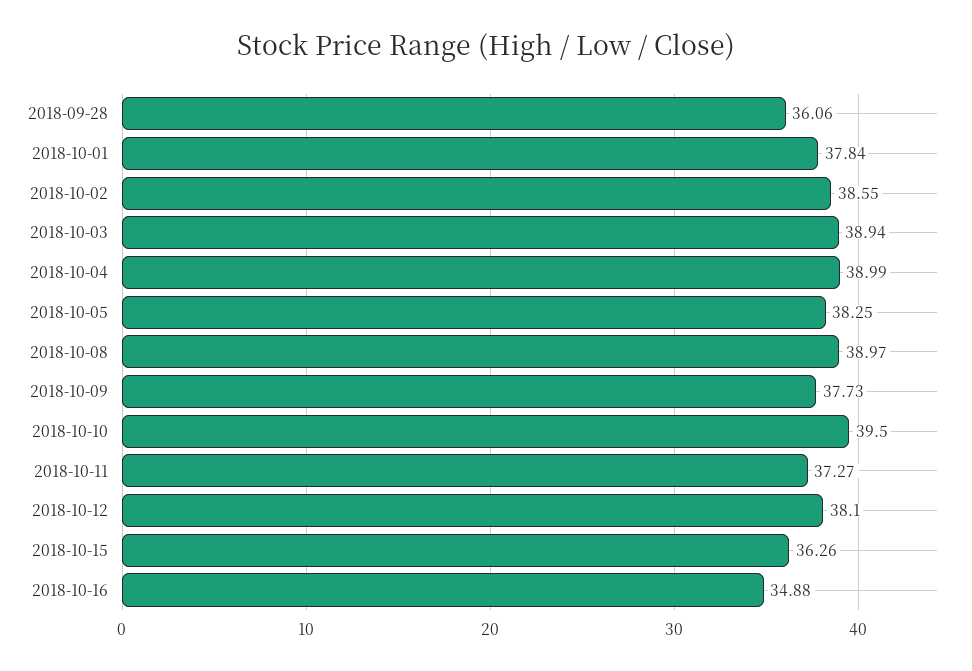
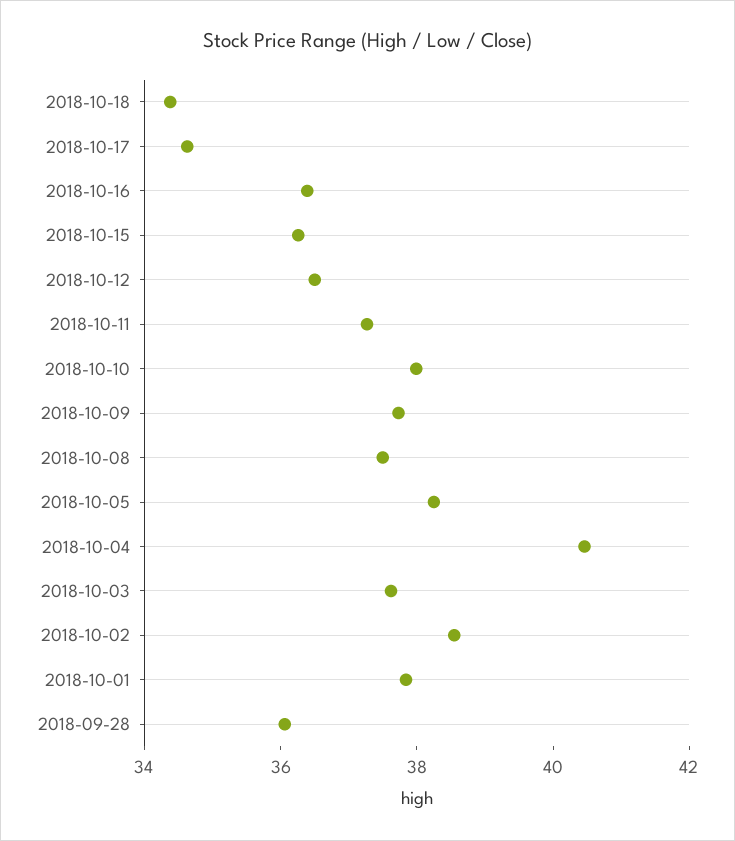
2018-10-03: 38.94 -> 37.5
2018-10-04: 38.99 -> 40.5
2018-10-08: 38.97 -> 37.5
2018-10-10: 39.5 -> 38
2018-10-12: 38.1 -> 36.5
2018-10-16: 34.88 -> 36.5
2018-10-18: none -> 34.5
2018-10-17: none -> 34.5

